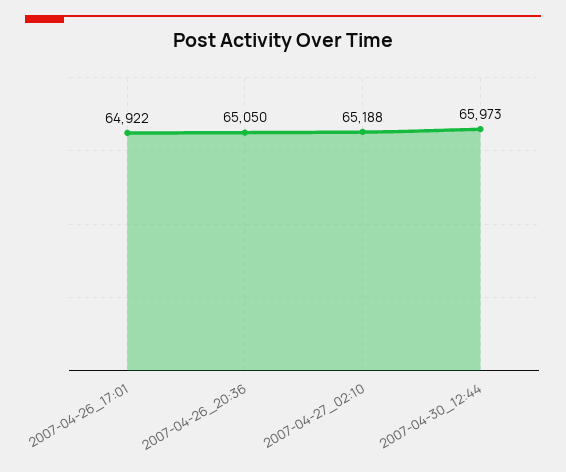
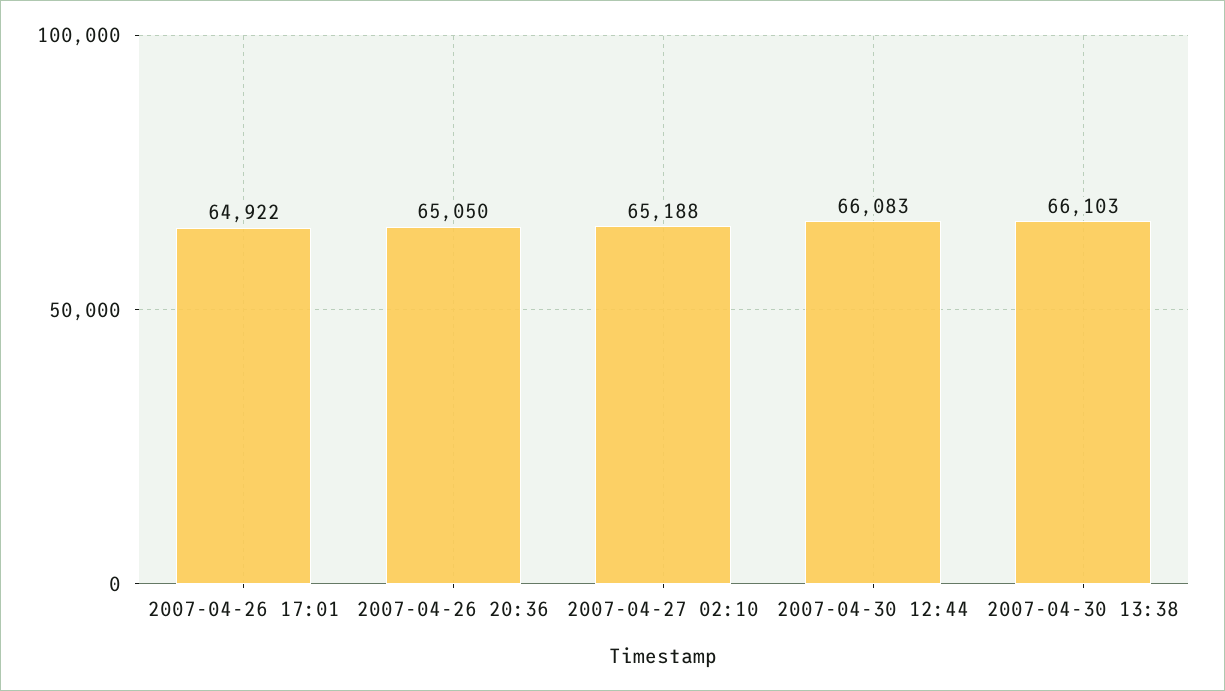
2007-04-30_12:44: 65973 -> 66083
2007-04-30 13:38: none -> 66103

